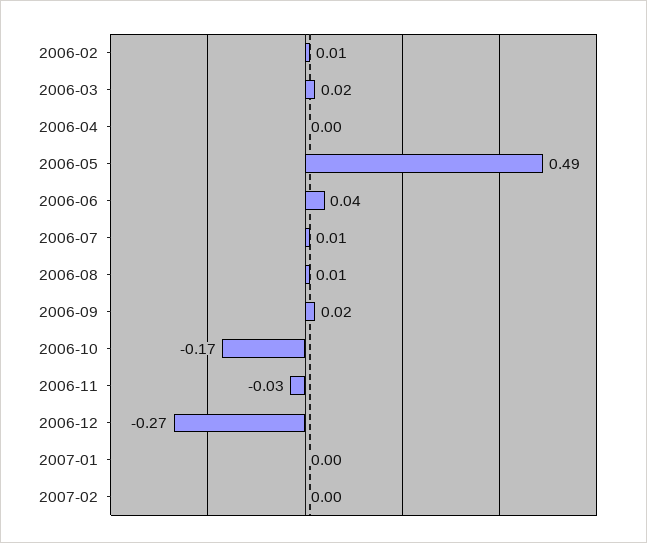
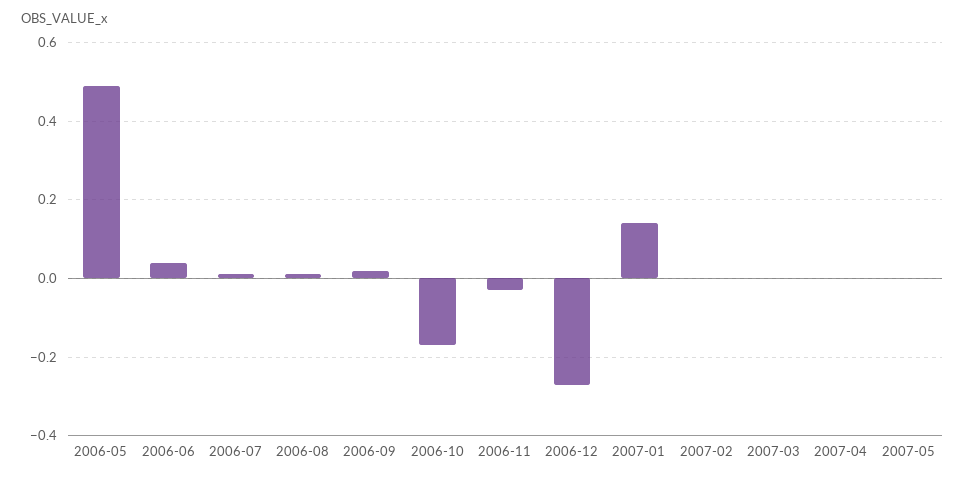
2006-02: 0.01 -> none
2006-03: 0.02 -> none
2006-04: 0 -> none
2007-01: 0 -> 0.15
2007-03: none -> 0
2007-04: none -> 0
2007-05: none -> 0

